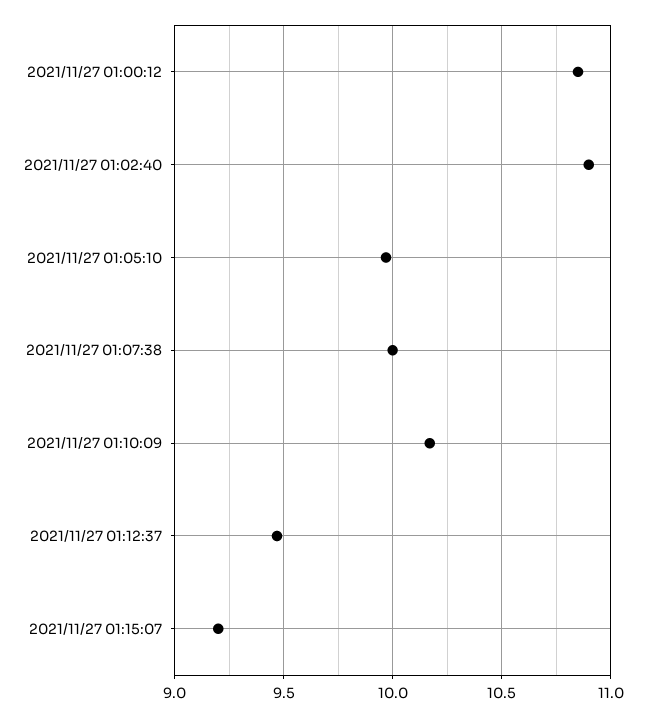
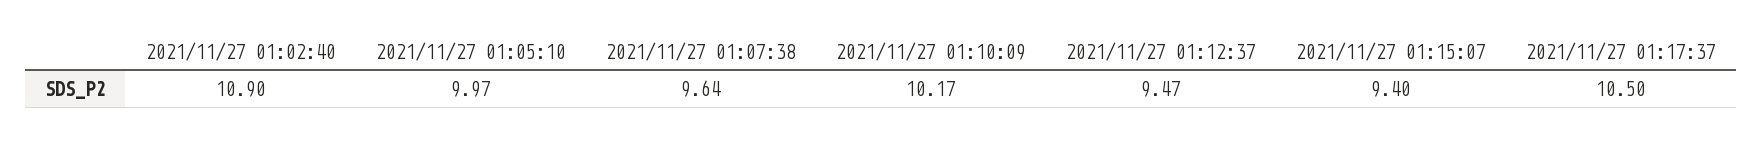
2021/11/27 01:00:12: 10.85 -> none
2021/11/27 01:07:38: 10 -> 9.64
2021/11/27 01:15:07: 9.2 -> 9.4
2021/11/27 01:17:37: none -> 10.5

